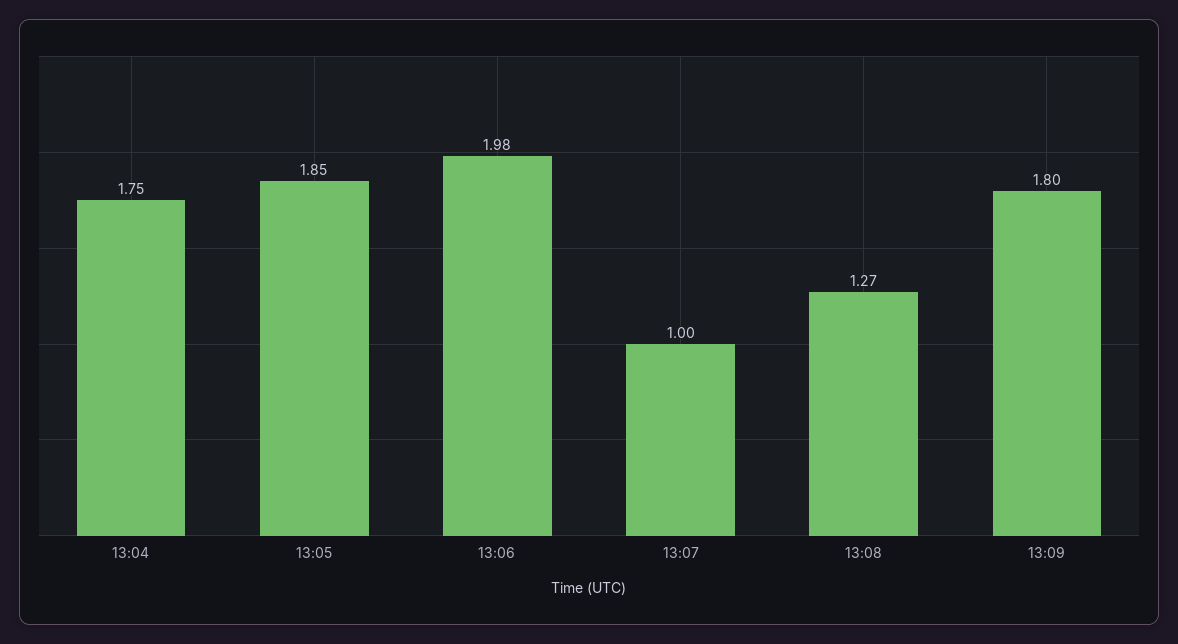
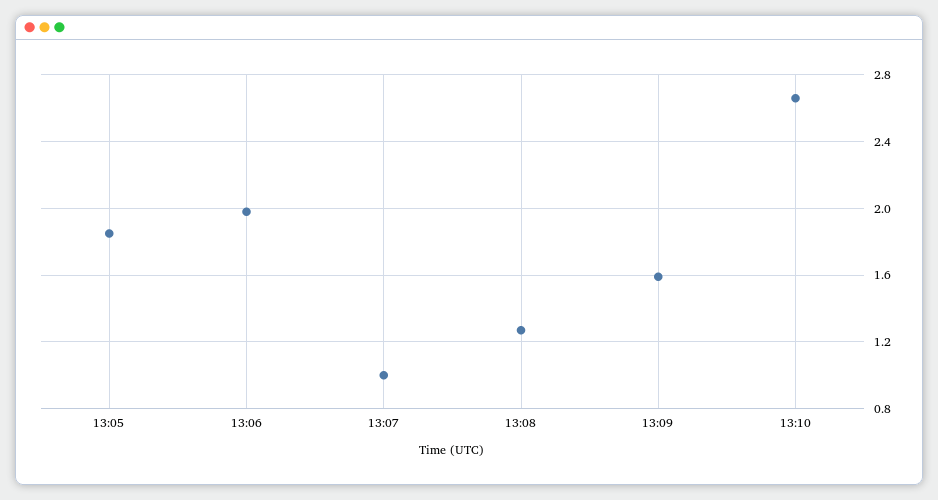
13:04: 1.75 -> none
13:09: 1.8 -> 1.6
13:10: none -> 2.65

